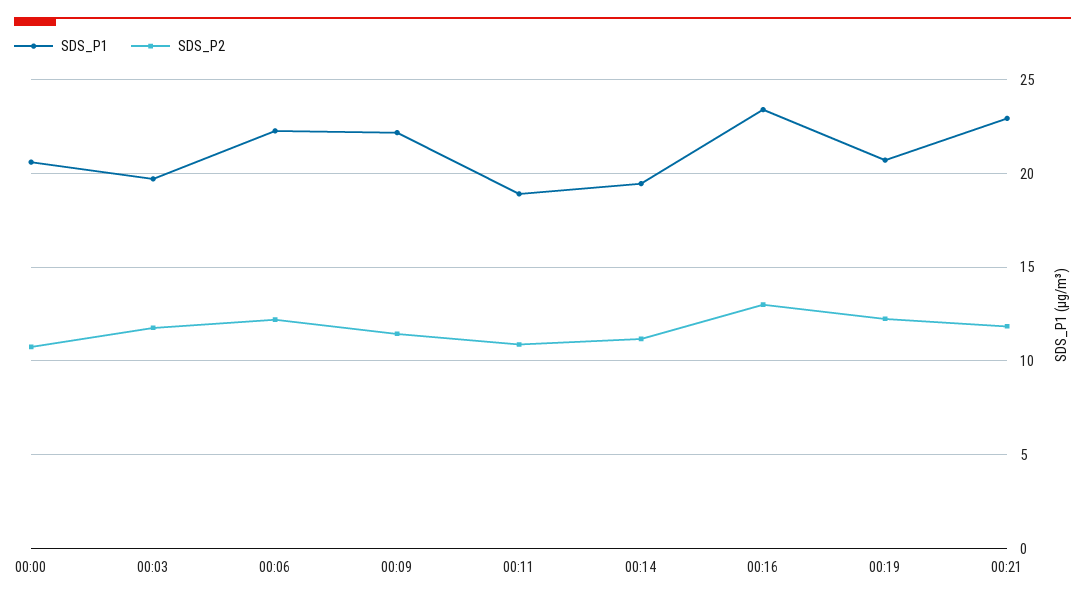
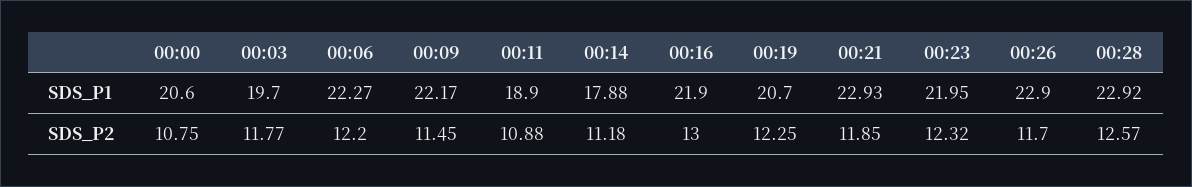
SDS_P1, 00:14: 19.5 -> 17.88
SDS_P1, 00:16: 23.5 -> 21.9
SDS_P1, 00:23: none -> 21.95
SDS_P1, 00:26: none -> 22.9
SDS_P1, 00:28: none -> 22.92
SDS_P2, 00:23: none -> 12.32
SDS_P2, 00:26: none -> 11.7
SDS_P2, 00:28: none -> 12.57

